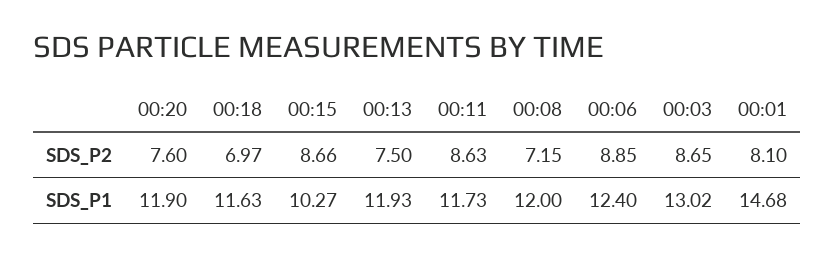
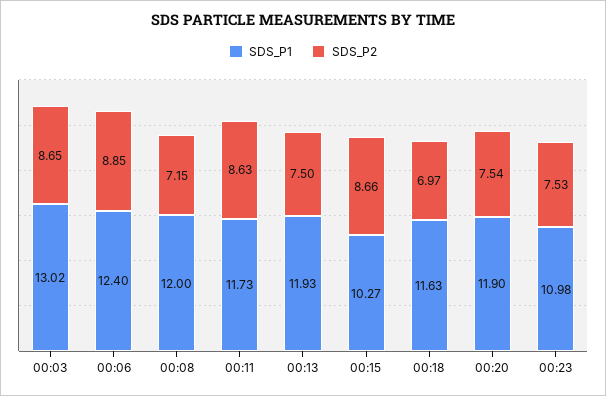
SDS_P2, 00:20: 7.6 -> 7.54
SDS_P2, 00:01: 8.1 -> none
SDS_P1, 00:01: 14.68 -> none
SDS_P1, 00:23: none -> 10.98
SDS_P2, 00:23: none -> 7.53

